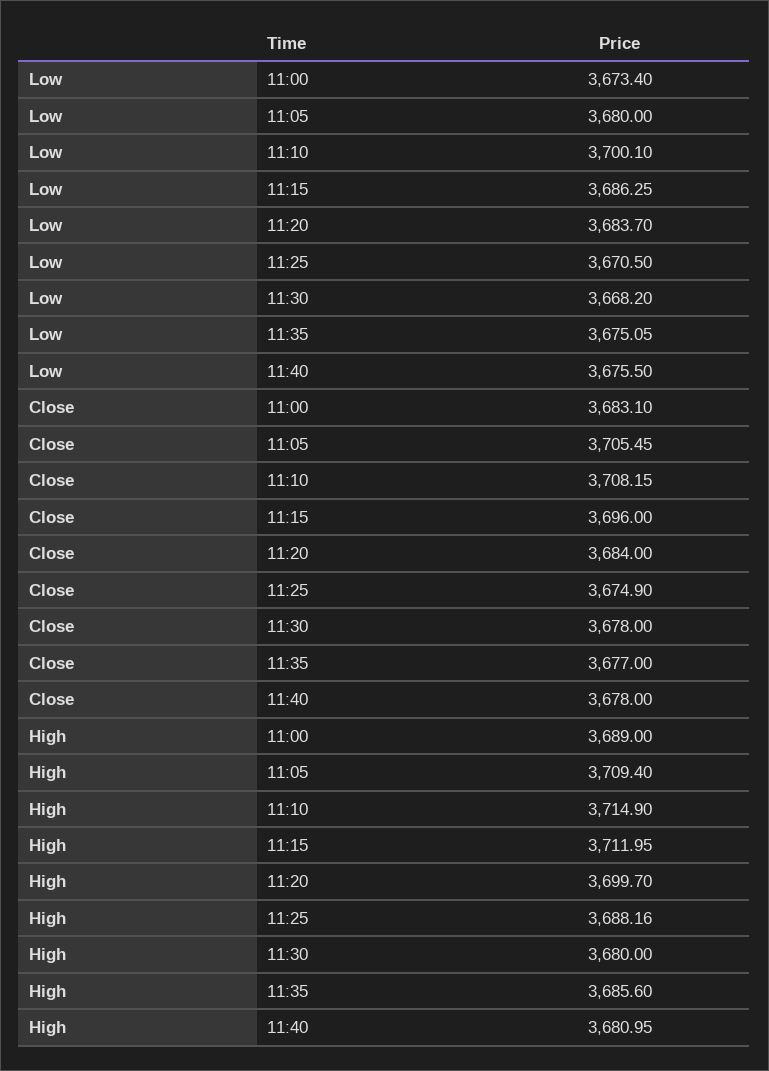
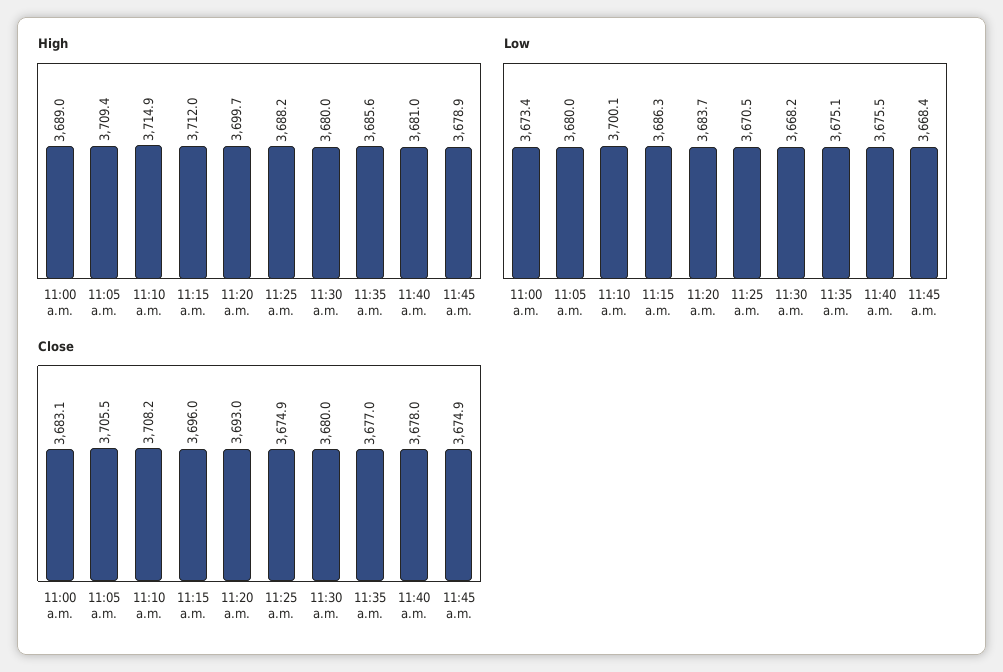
Close, 11:20: 3684 -> 3693
Close, 11:30: 3678 -> 3680
High, 11:45 a.m.: none -> 3678.9
Low, 11:45 a.m.: none -> 3668.4
Close, 11:45 a.m.: none -> 3674.9

